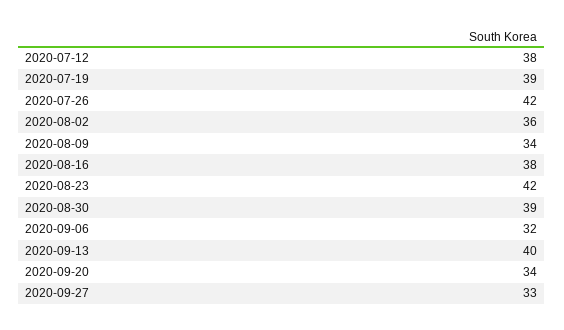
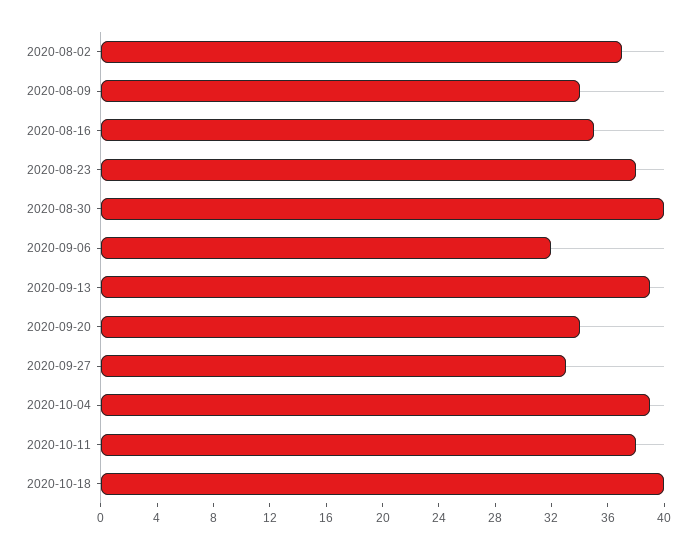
2020-07-12: 38 -> none
2020-07-19: 39 -> none
2020-07-26: 42 -> none
2020-08-02: 36 -> 37
2020-08-16: 38 -> 35
2020-08-23: 42 -> 38
2020-08-30: 39 -> 40
2020-09-13: 40 -> 39
2020-10-04: none -> 39
2020-10-11: none -> 38
2020-10-18: none -> 40

